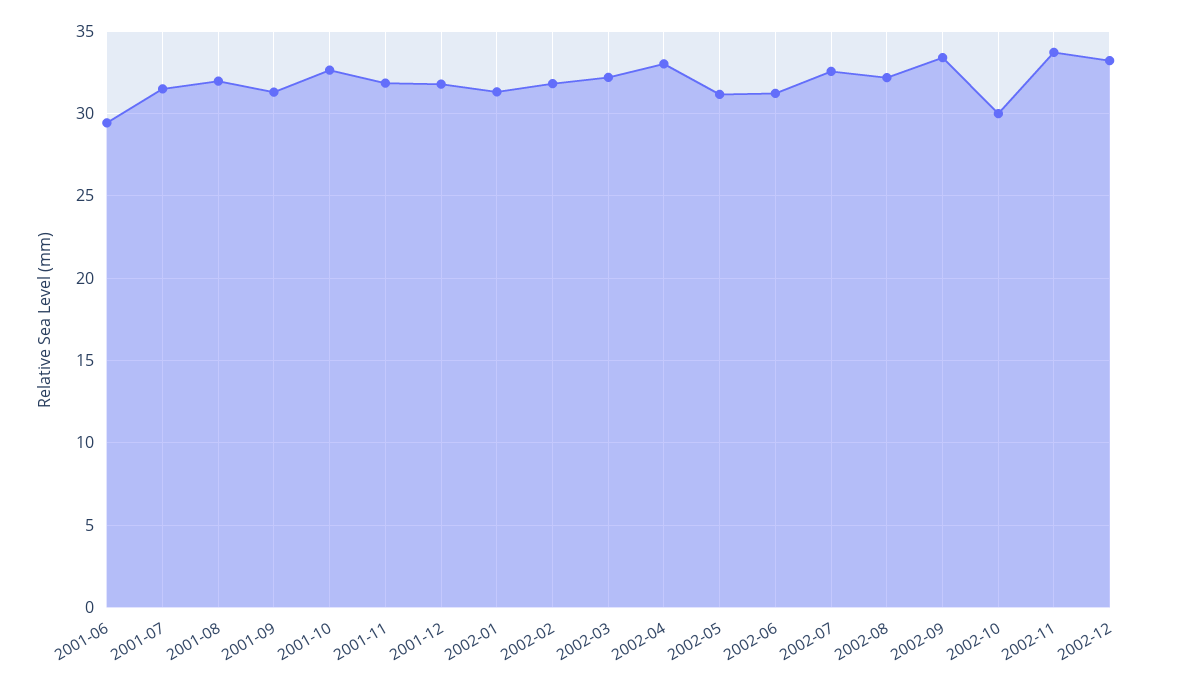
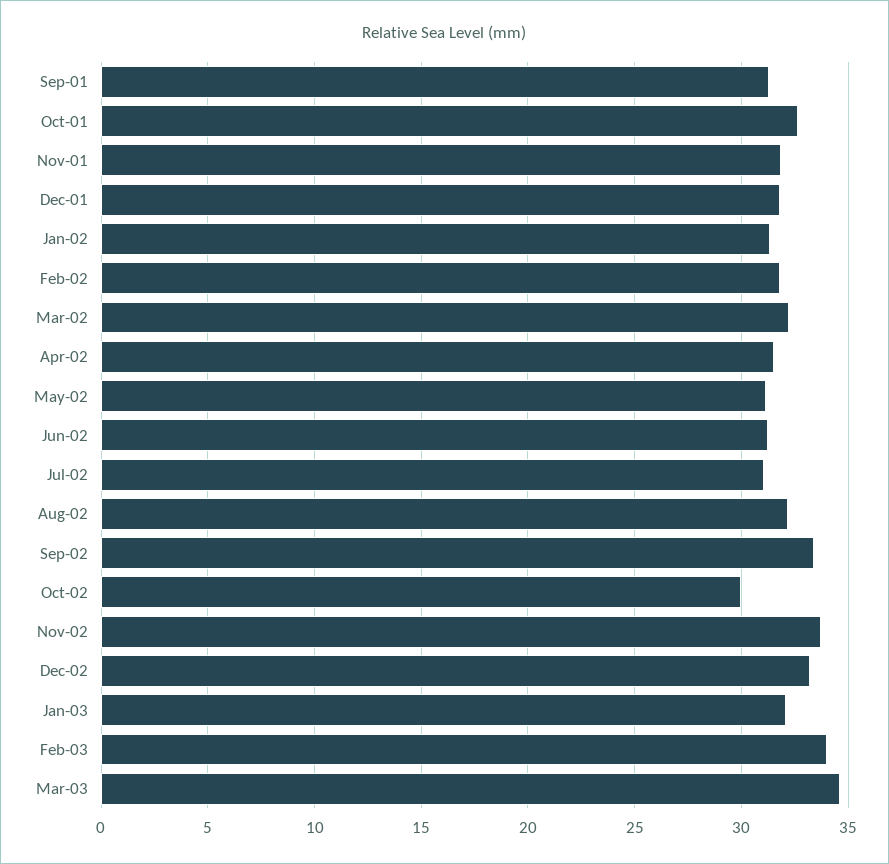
2001-06: 29.5 -> none
2001-07: 31.5 -> none
2001-08: 32 -> none
2002-04: 33 -> 31.5
2002-07: 32.5 -> 31
Jan-03: none -> 32
Feb-03: none -> 34
Mar-03: none -> 34.5

